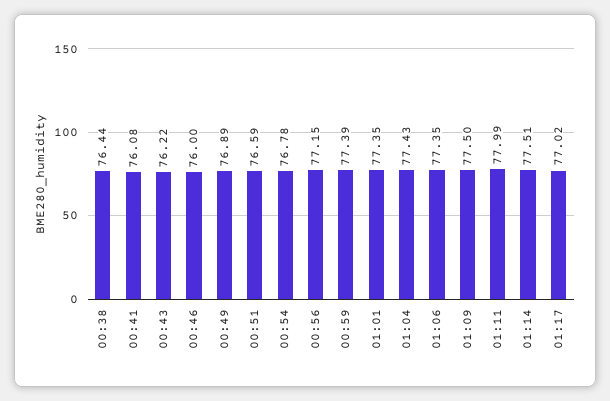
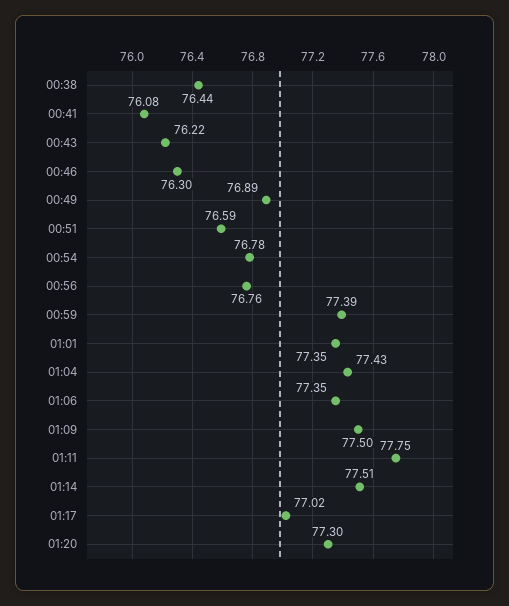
00:46: 76 -> 76.3
00:56: 77.15 -> 76.76
01:11: 77.99 -> 77.75
01:20: none -> 77.3

